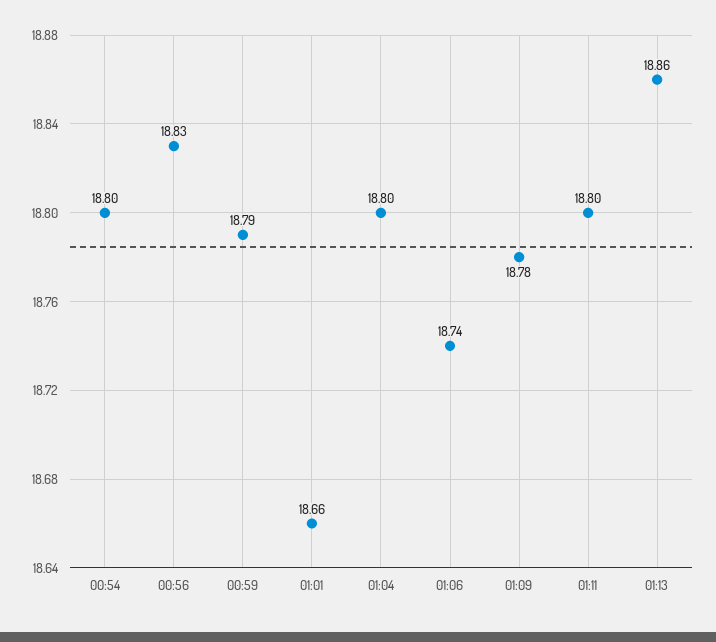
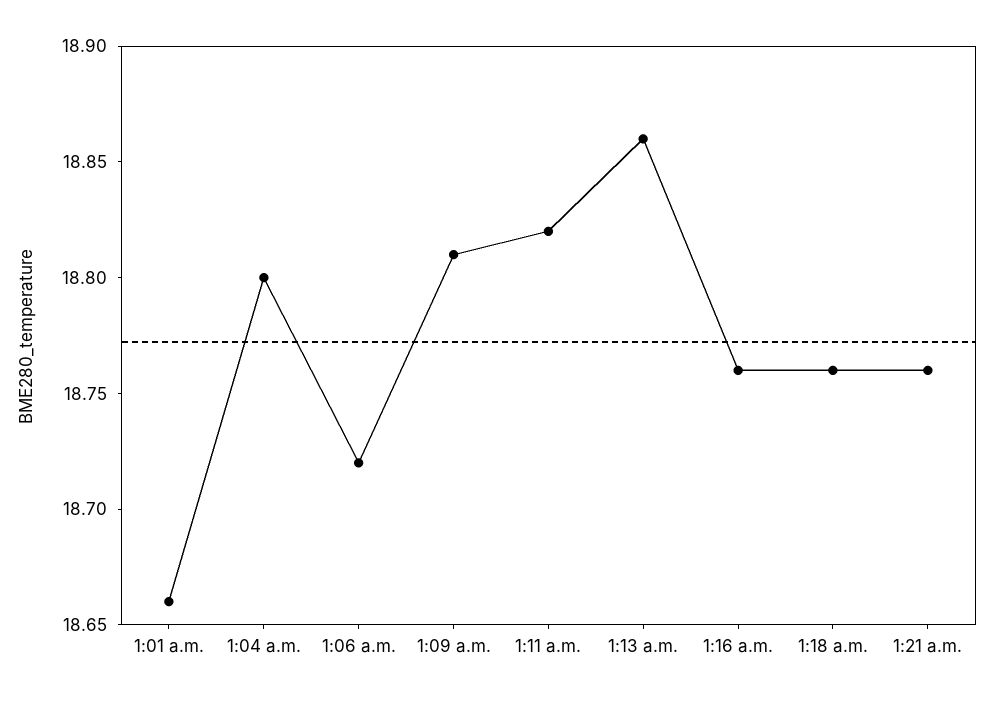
00:54: 18.8 -> none
00:56: 18.83 -> none
00:59: 18.79 -> none
01:06: 18.74 -> 18.72
01:09: 18.78 -> 18.81
01:11: 18.8 -> 18.82
1:16 a.m.: none -> 18.76
1:18 a.m.: none -> 18.76
1:21 a.m.: none -> 18.76

